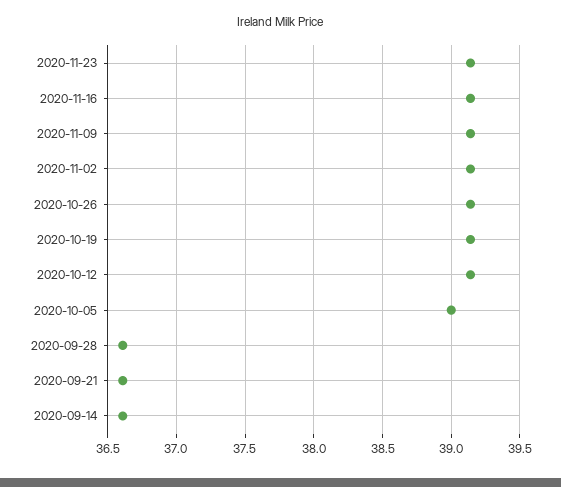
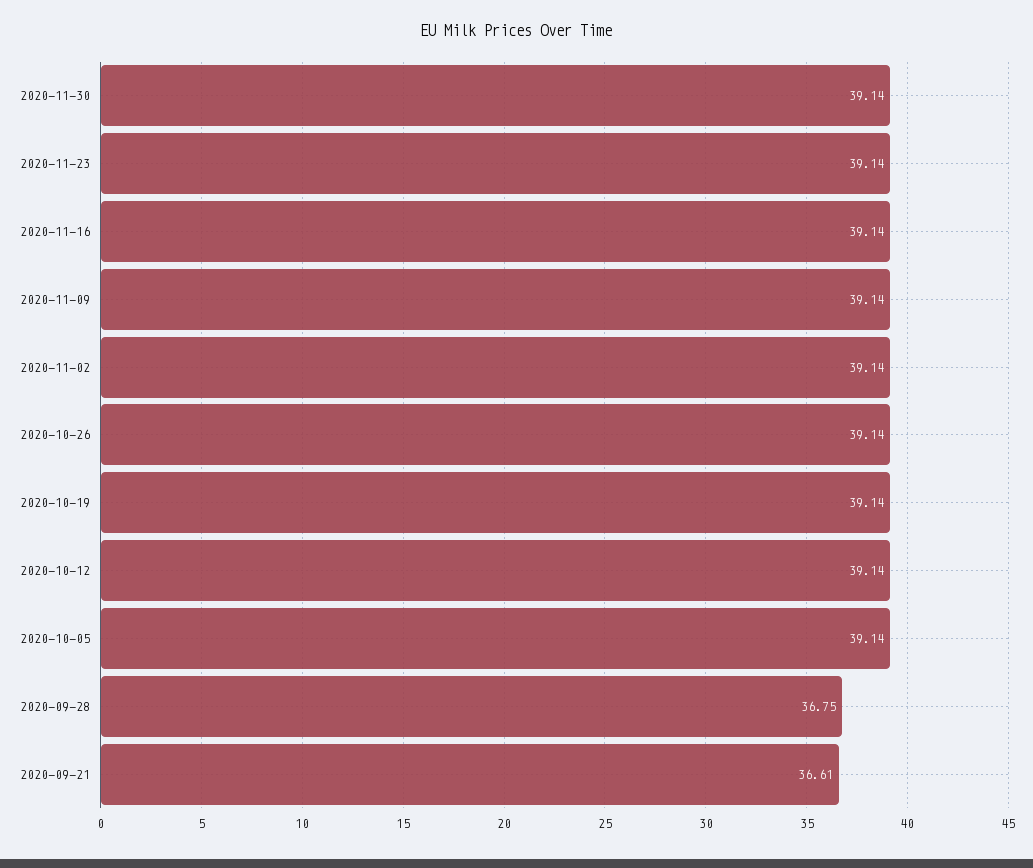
2020-10-05: 39 -> 39.14
2020-09-28: 36.6 -> 36.75
2020-09-14: 36.6 -> none
2020-11-30: none -> 39.14

